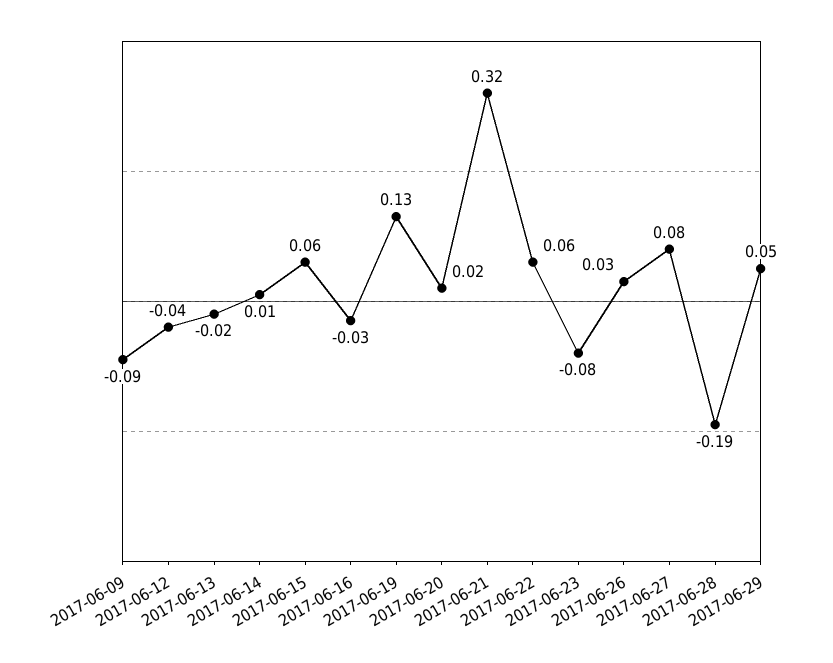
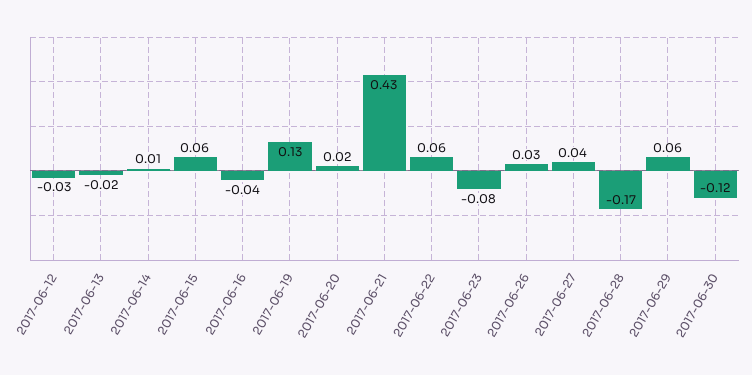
2017-06-09: -0.09 -> none
2017-06-12: -0.04 -> -0.03
2017-06-16: -0.03 -> -0.04
2017-06-21: 0.32 -> 0.43
2017-06-27: 0.08 -> 0.04
2017-06-28: -0.19 -> -0.17
2017-06-29: 0.05 -> 0.06
2017-06-30: none -> -0.12

